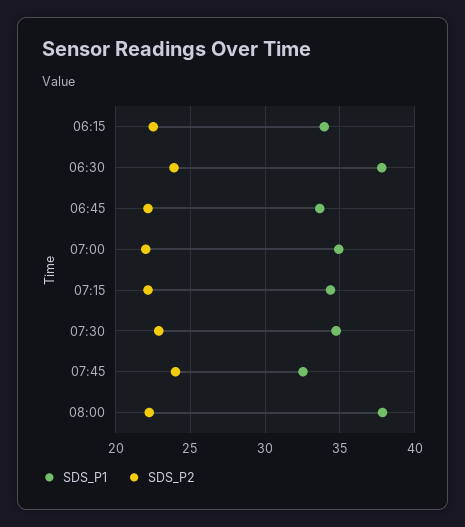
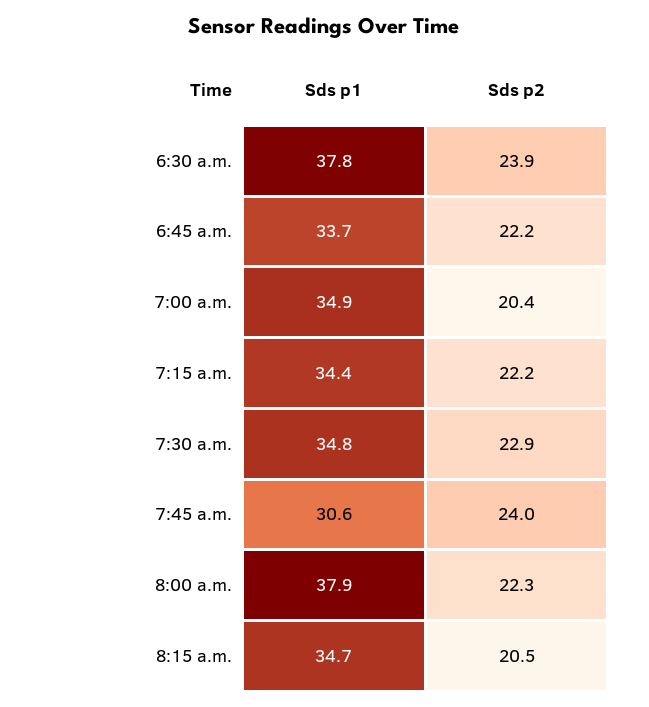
SDS_P1, 06:15: 34 -> none
SDS_P2, 06:15: 22.5 -> none
SDS_P2, 07:00: 22 -> 20.4
SDS_P1, 07:45: 32.5 -> 30.6
SDS_P1, 8:15 a.m.: none -> 34.7
SDS_P2, 8:15 a.m.: none -> 20.5

